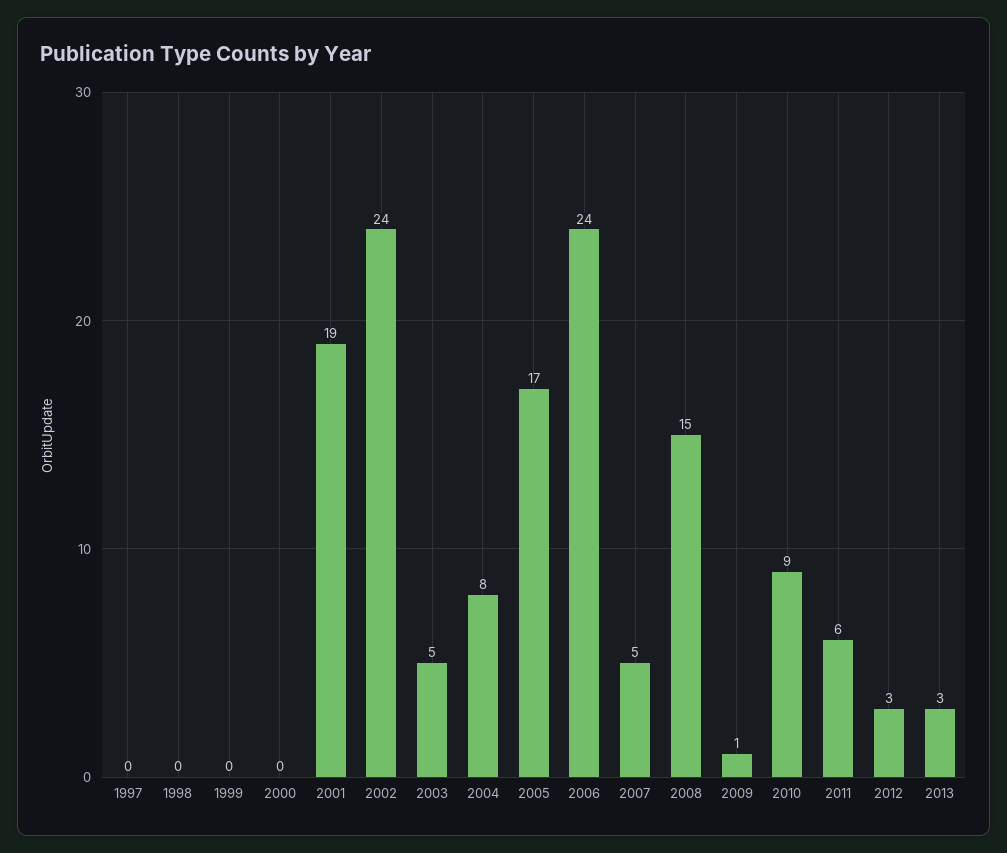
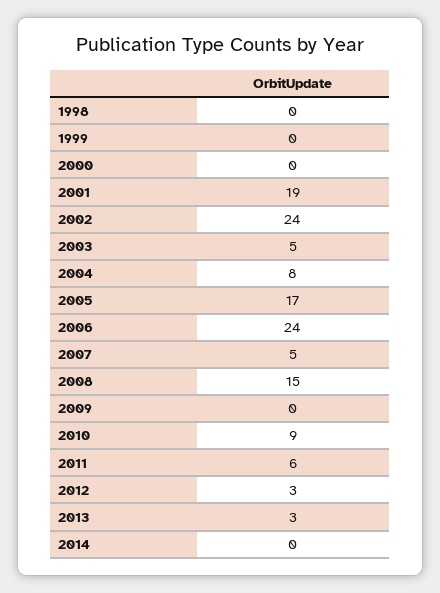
1997: 0 -> none
2009: 1 -> 0
2014: none -> 0

